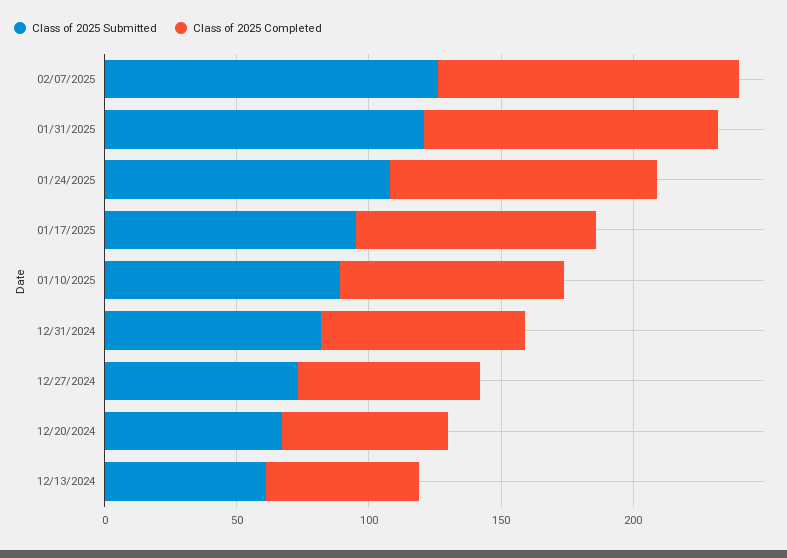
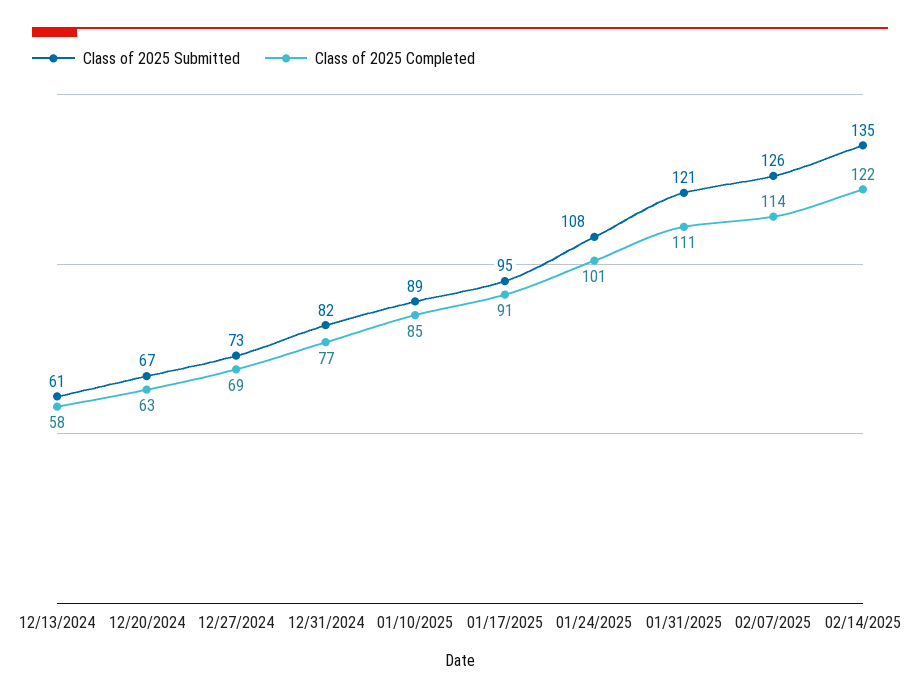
Class of 2025 Submitted, 02/14/2025: none -> 135
Class of 2025 Completed, 02/14/2025: none -> 122

